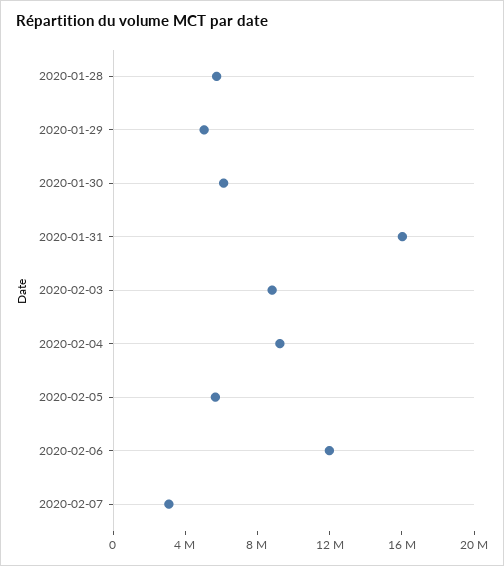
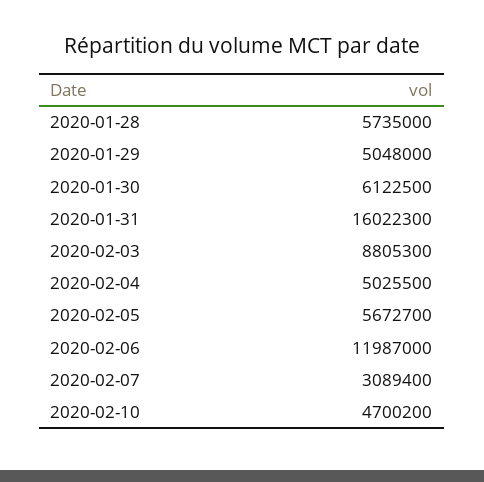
2020-02-04: 9000000 -> 5025500
2020-02-10: none -> 4700200

